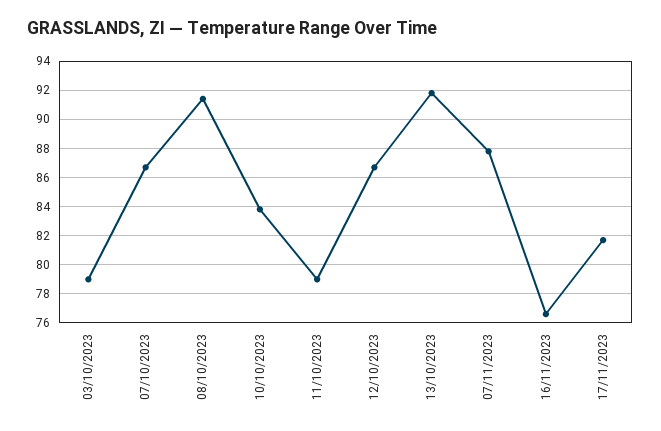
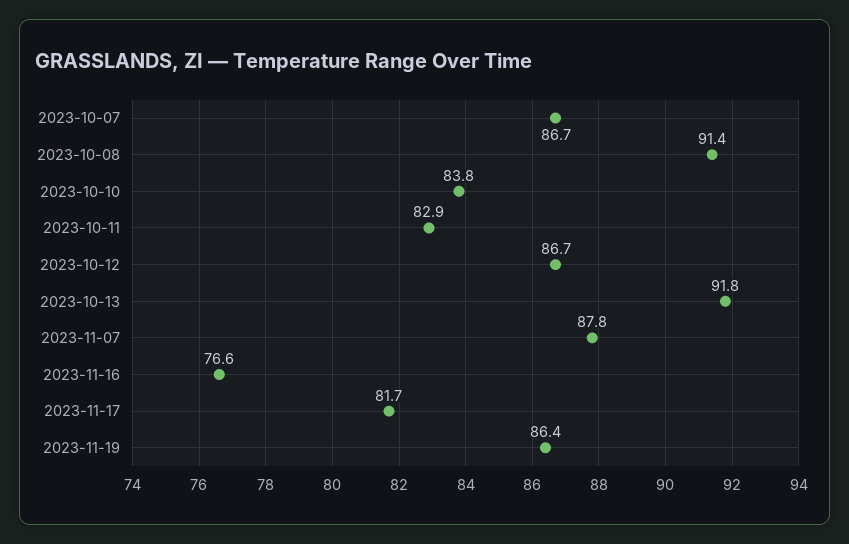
03/10/2023: 79 -> none
11/10/2023: 79 -> 82.9
2023-11-19: none -> 86.4

